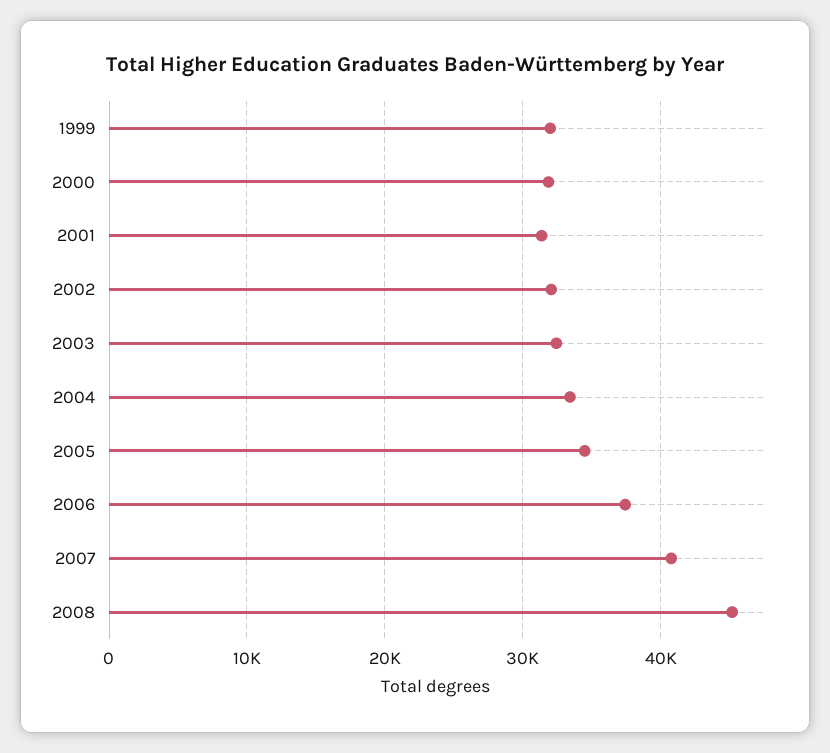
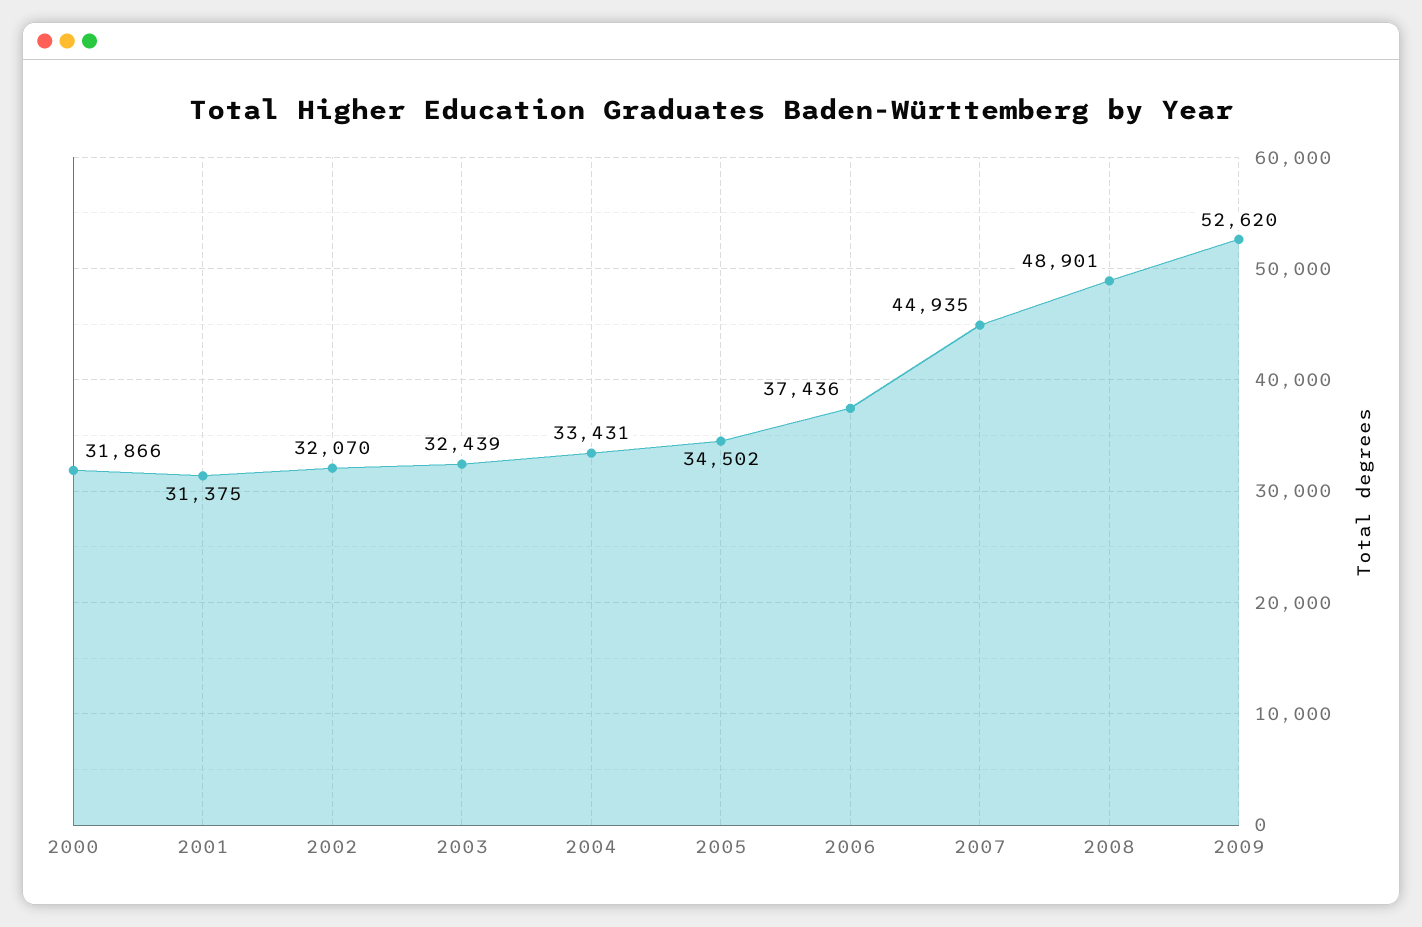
1999: 32000 -> none
2007: 41000 -> 44935
2008: 45000 -> 48901
2009: none -> 52620

